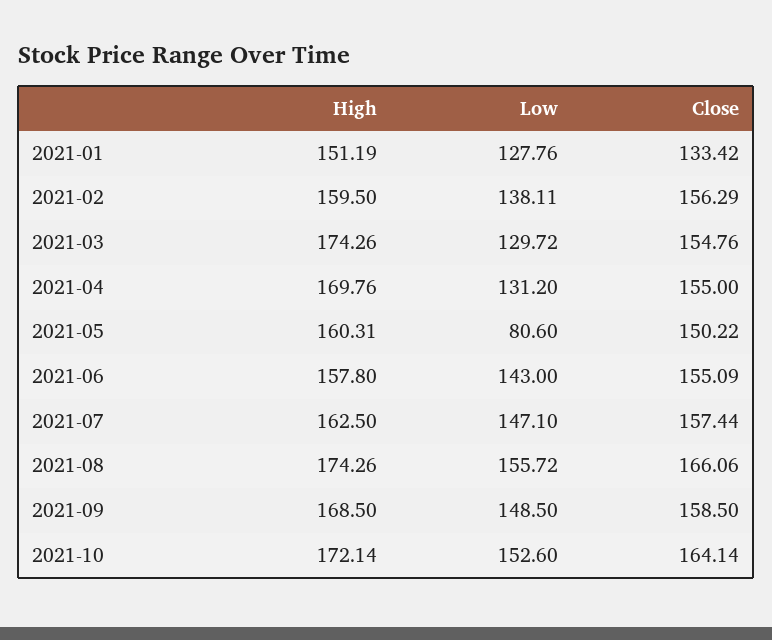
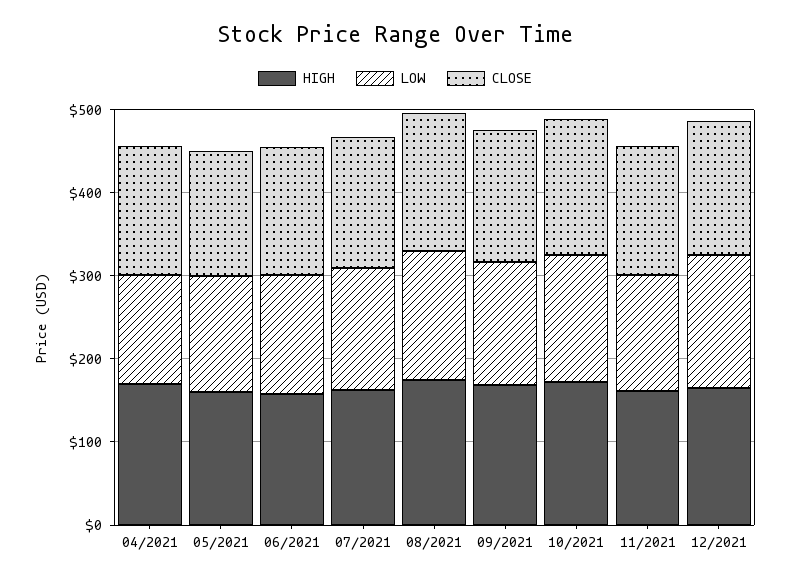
High, 2021-01: 151.19 -> none
Low, 2021-01: 127.76 -> none
Close, 2021-01: 133.42 -> none
High, 2021-02: 159.5 -> none
Low, 2021-02: 138.11 -> none
Close, 2021-02: 156.29 -> none
High, 2021-03: 174.26 -> none
Low, 2021-03: 129.72 -> none
Close, 2021-03: 154.76 -> none
Low, 2021-05: 80.6 -> 140
High, 11/2021: none -> 160
Low, 11/2021: none -> 140
Close, 11/2021: none -> 160
High, 12/2021: none -> 160
Low, 12/2021: none -> 160
Close, 12/2021: none -> 160

